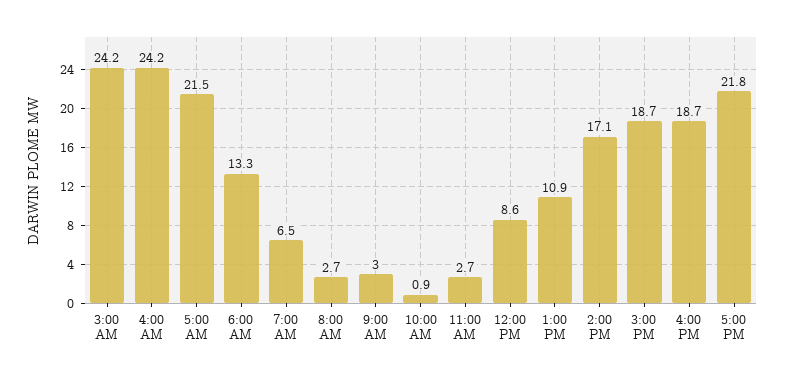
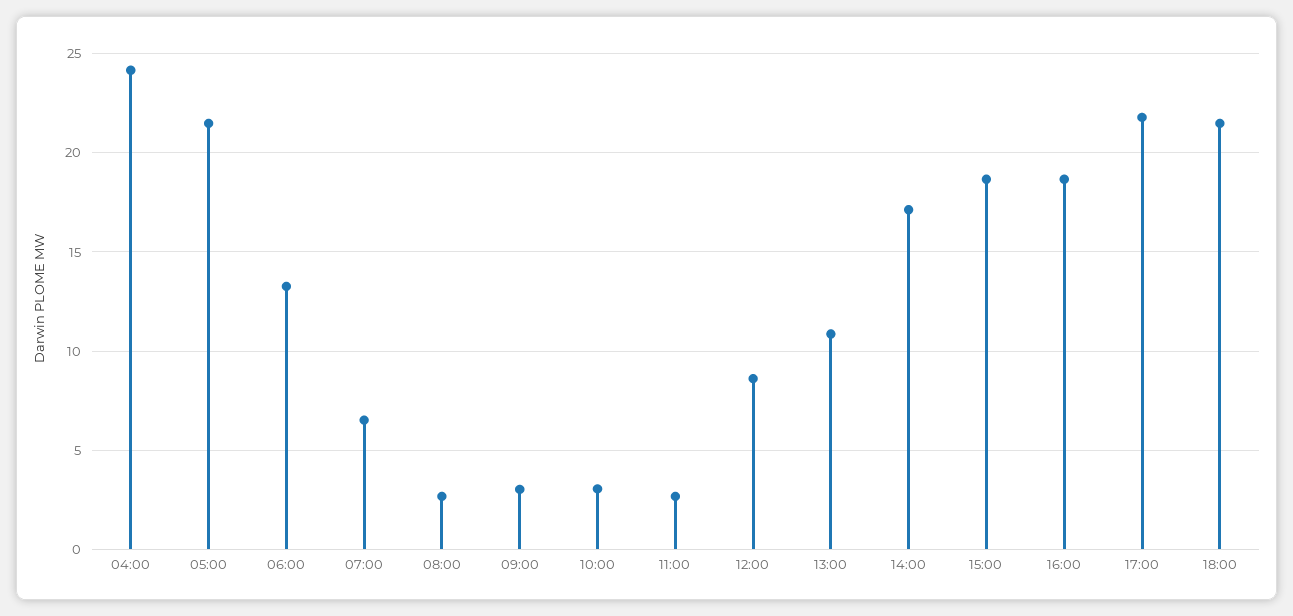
3:00 AM: 24.2 -> none
10:00 AM: 0.9 -> 3
18:00: none -> 21.5

